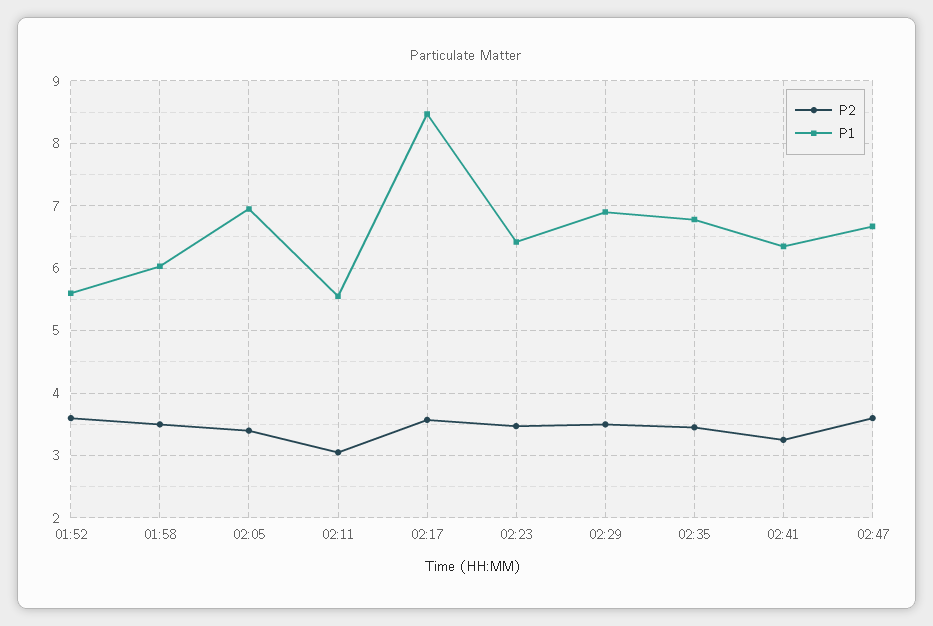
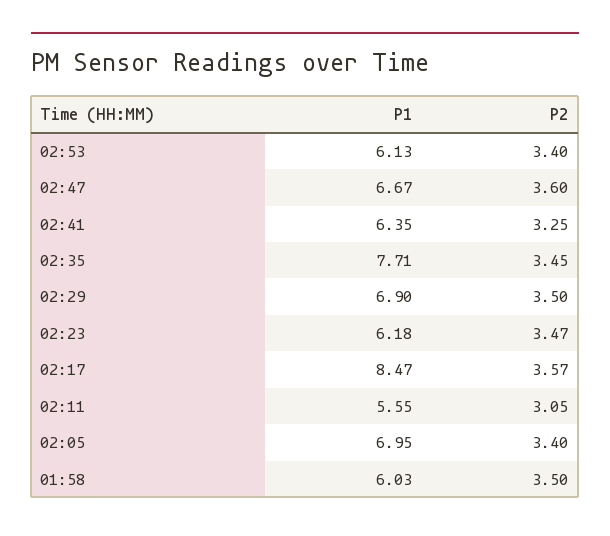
P2, 01:52: 3.6 -> none
P1, 01:52: 5.6 -> none
P1, 02:23: 6.4 -> 6.18
P1, 02:35: 6.8 -> 7.71
P1, 02:53: none -> 6.13
P2, 02:53: none -> 3.4

